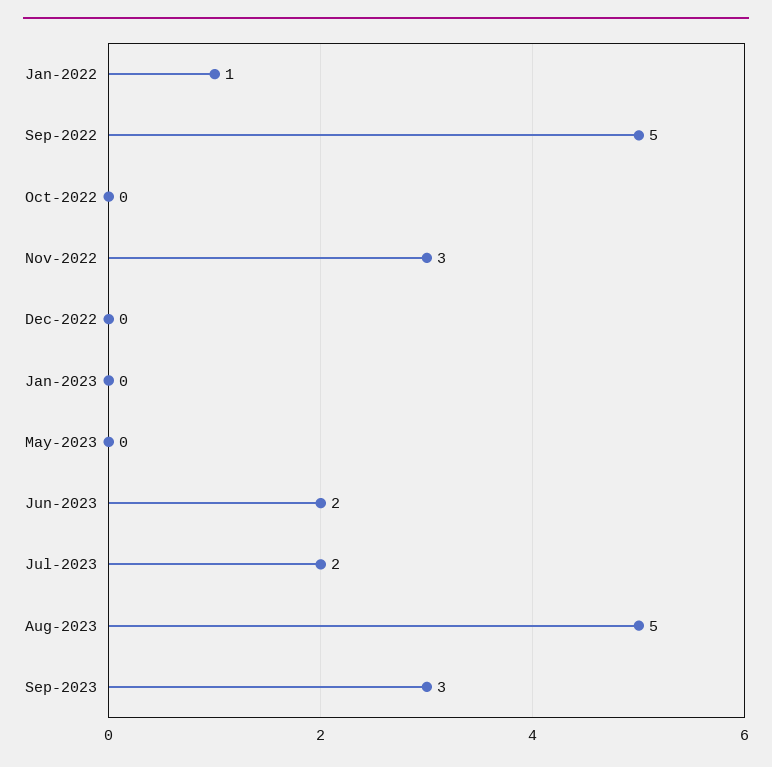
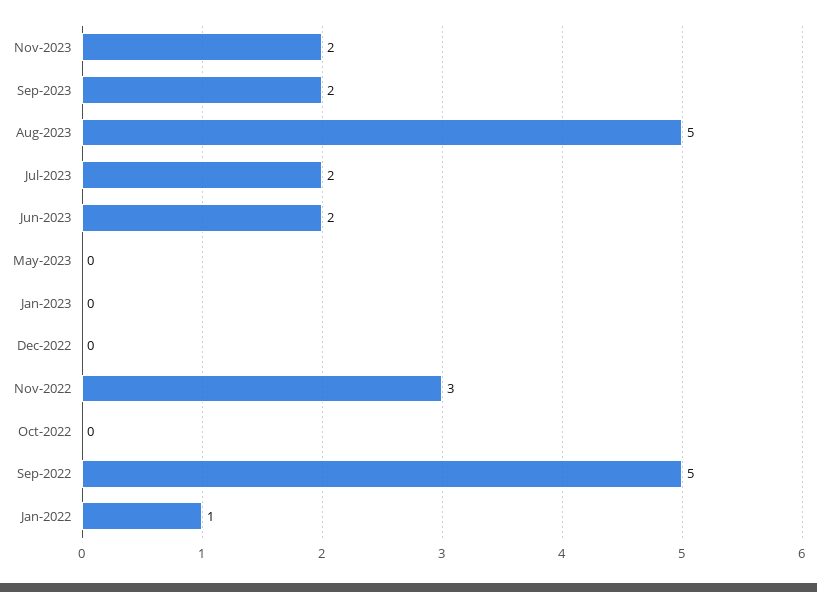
Sep-2023: 3 -> 2
Nov-2023: none -> 2

